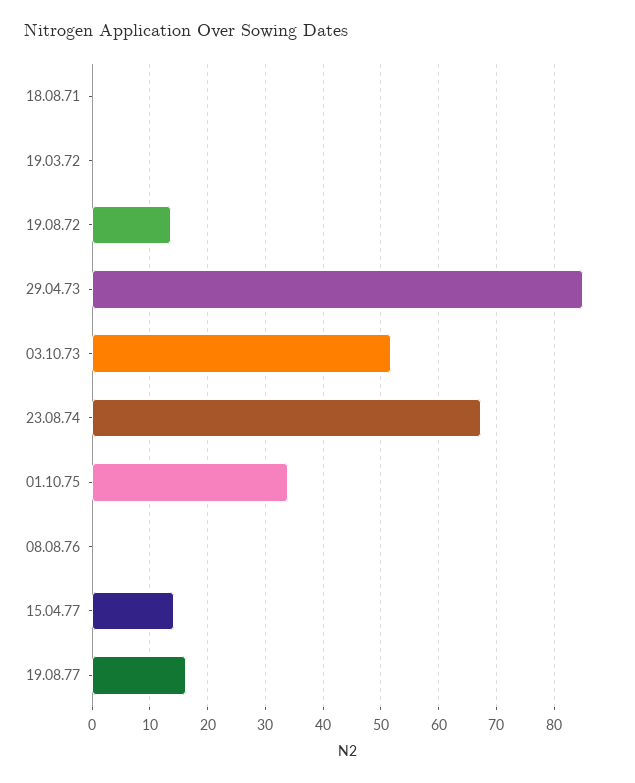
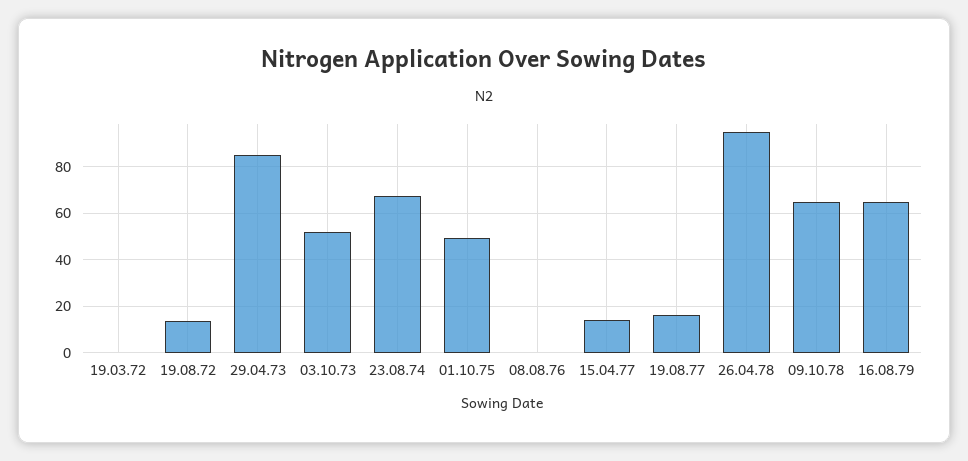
18.08.71: 0 -> none
01.10.75: 34 -> 50
26.04.78: none -> 95
09.10.78: none -> 65
16.08.79: none -> 65

